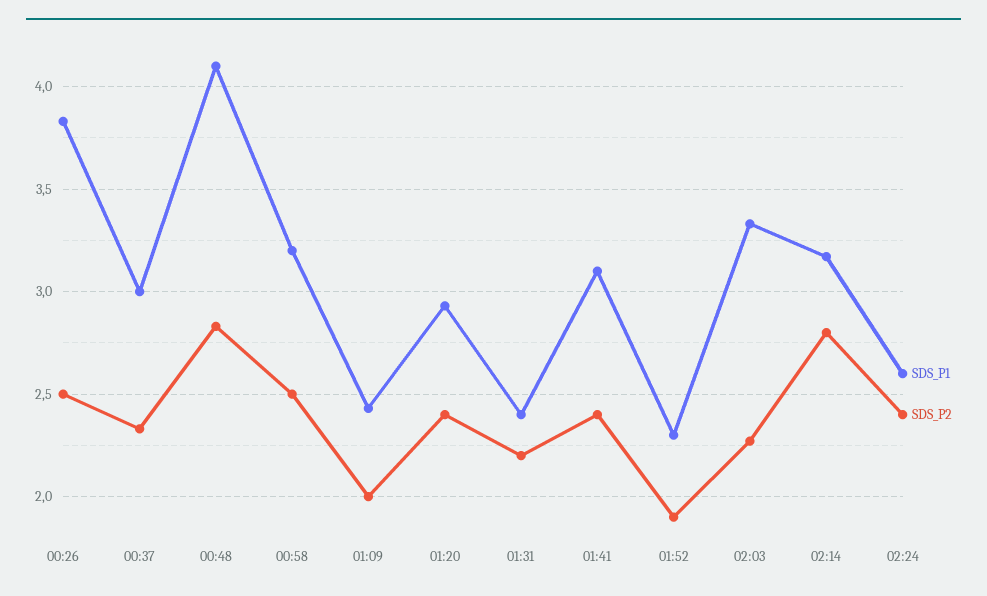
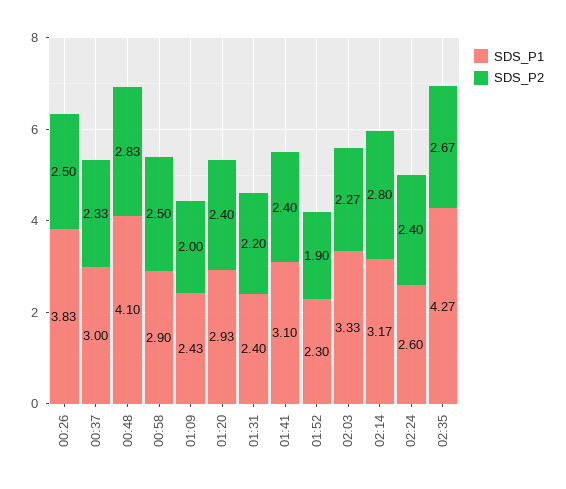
SDS_P1, 00:58: 3.2 -> 2.9
SDS_P1, 02:35: none -> 4.27
SDS_P2, 02:35: none -> 2.67

